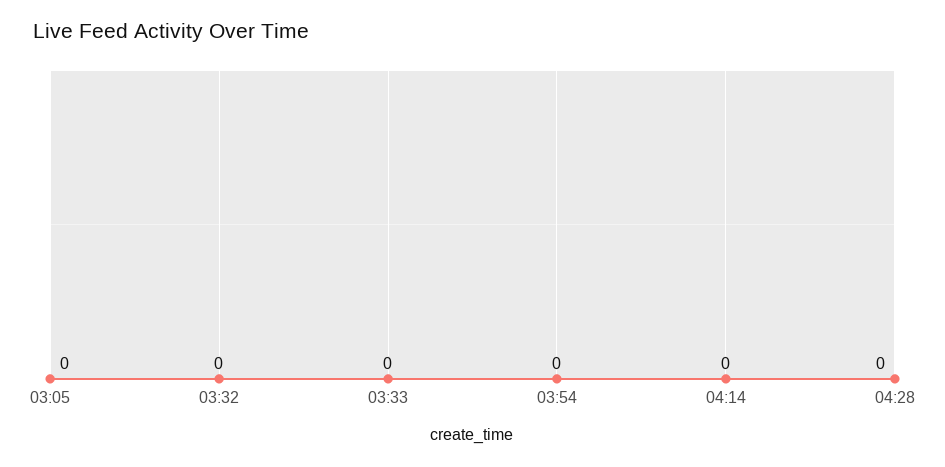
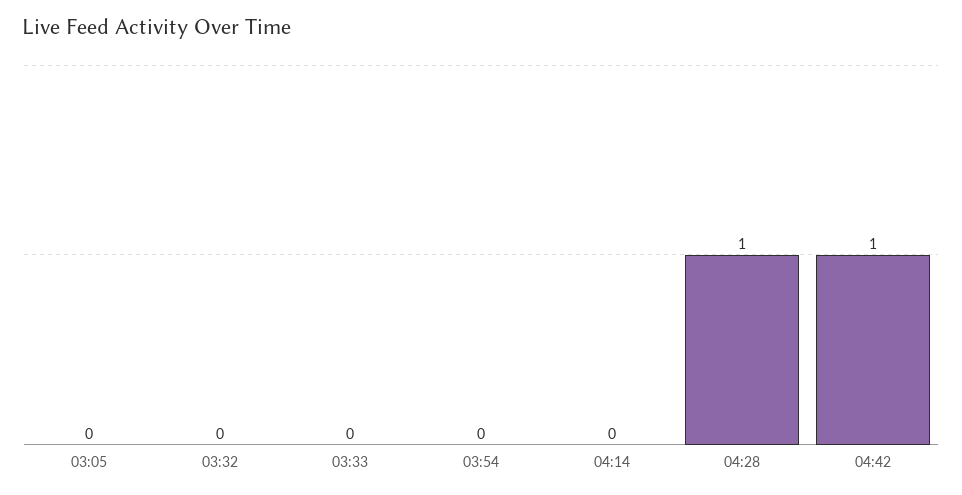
04:28: 0 -> 1
04:42: none -> 1

